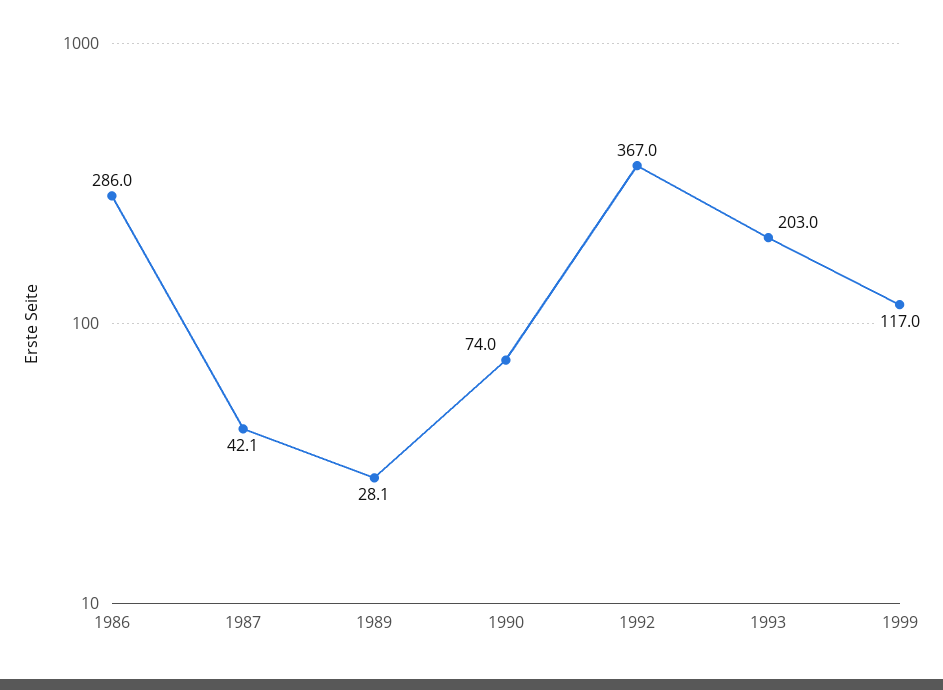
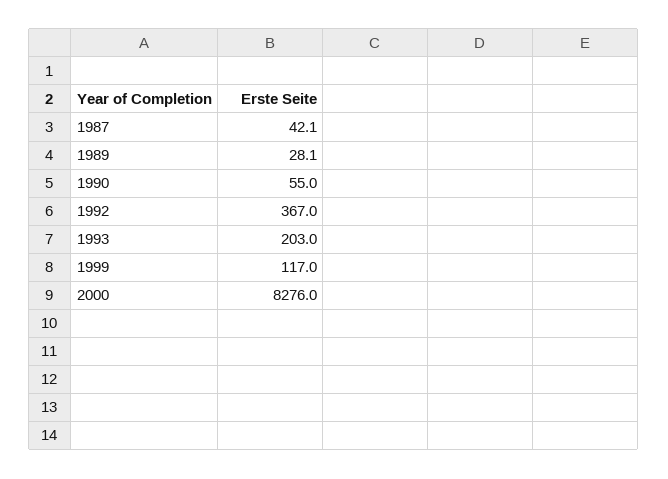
1986: 286 -> none
1990: 74 -> 55
2000: none -> 8276

